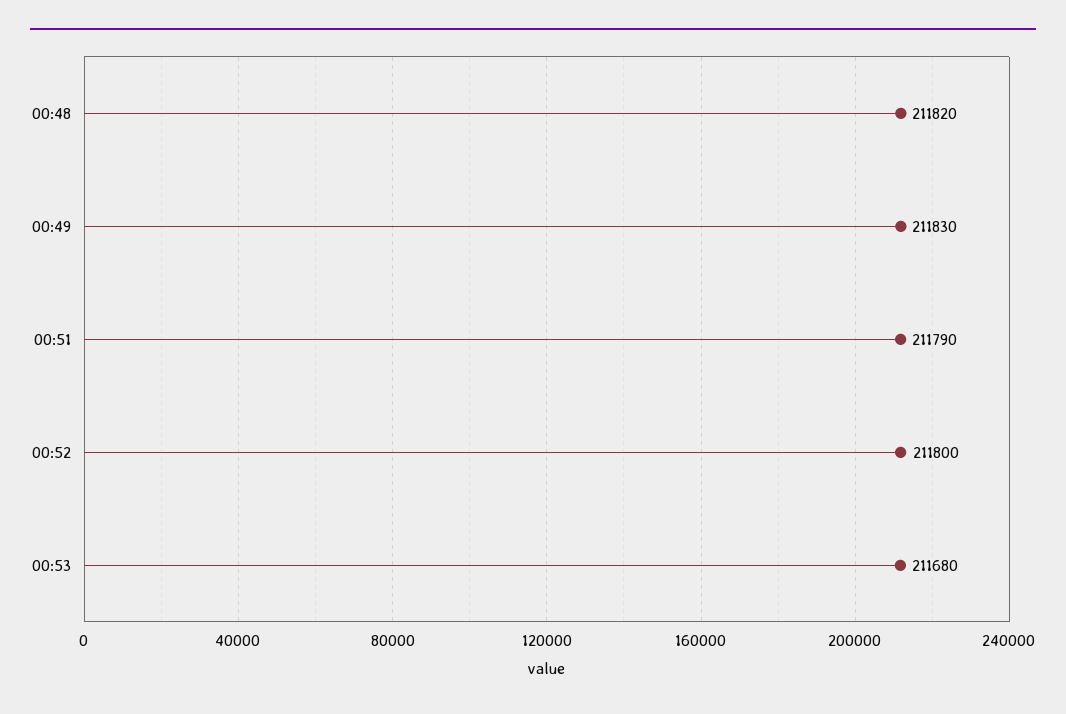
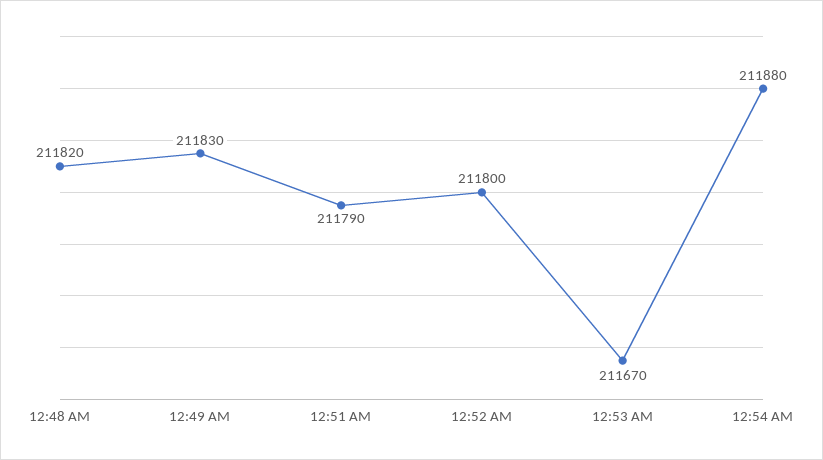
00:53: 211680 -> 211670
12:54 AM: none -> 211880

